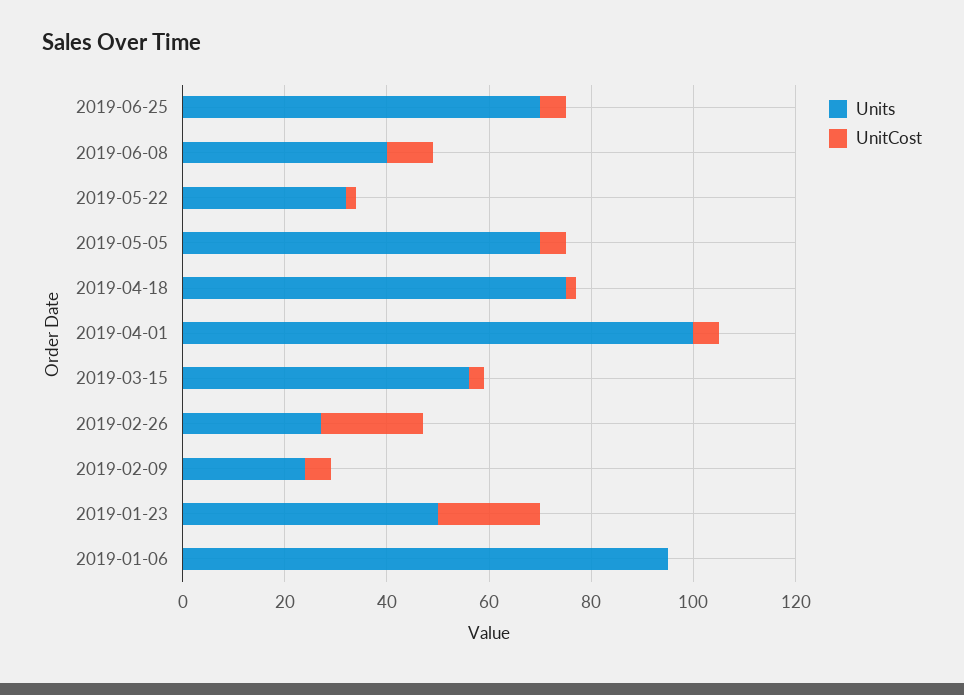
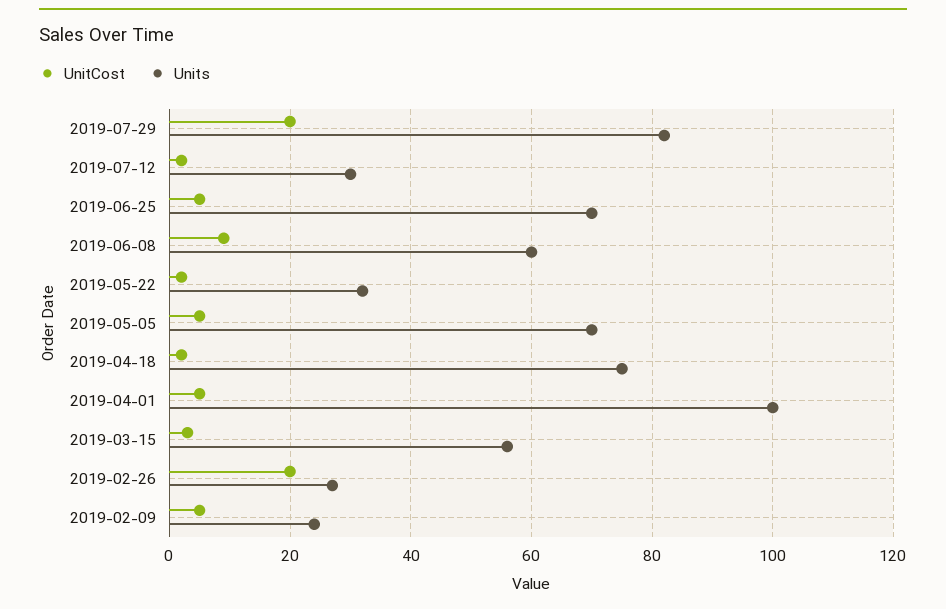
Units, 2019-06-08: 40 -> 60
Units, 2019-01-23: 50 -> none
UnitCost, 2019-01-23: 20 -> none
Units, 2019-01-06: 95 -> none
UnitCost, 2019-01-06: 0 -> none
UnitCost, 2019-07-29: none -> 20
Units, 2019-07-29: none -> 82
UnitCost, 2019-07-12: none -> 2
Units, 2019-07-12: none -> 30

